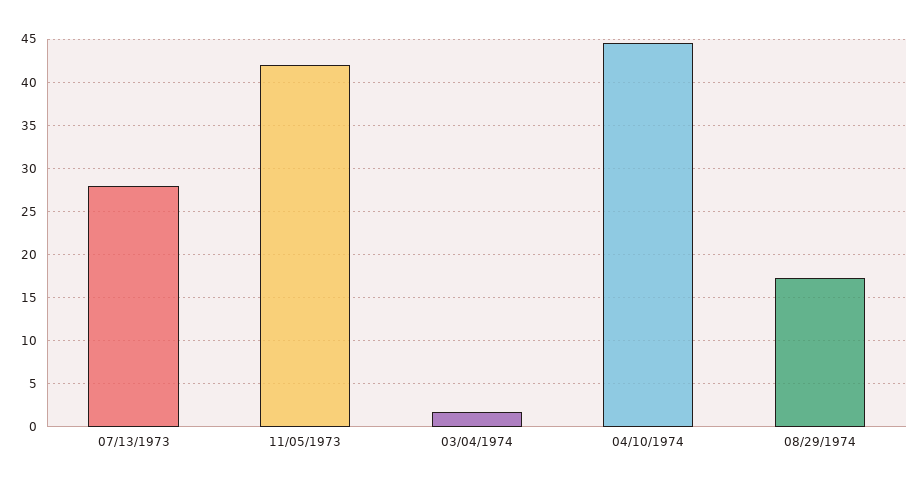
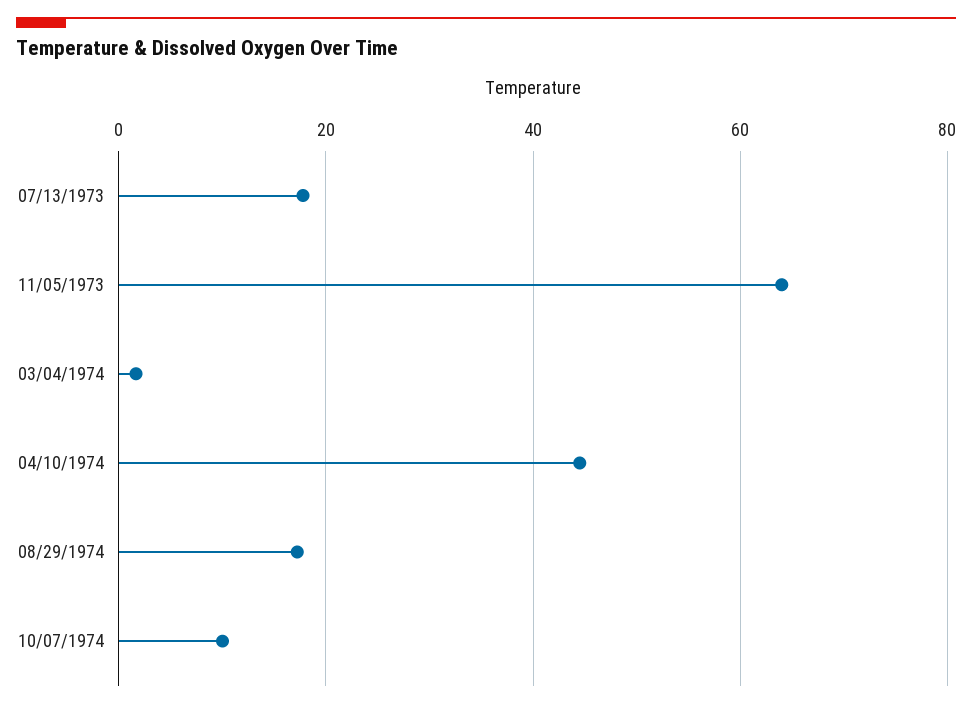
07/13/1973: 28 -> 18
11/05/1973: 42 -> 64
10/07/1974: none -> 10

